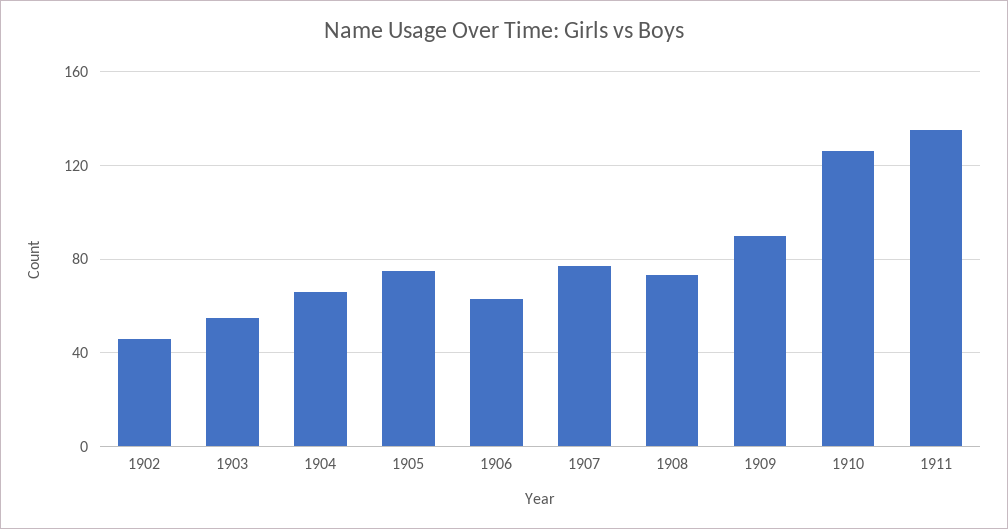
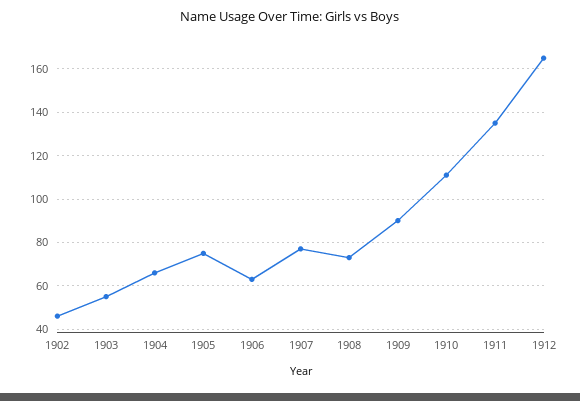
1910: 125 -> 110
1912: none -> 165

